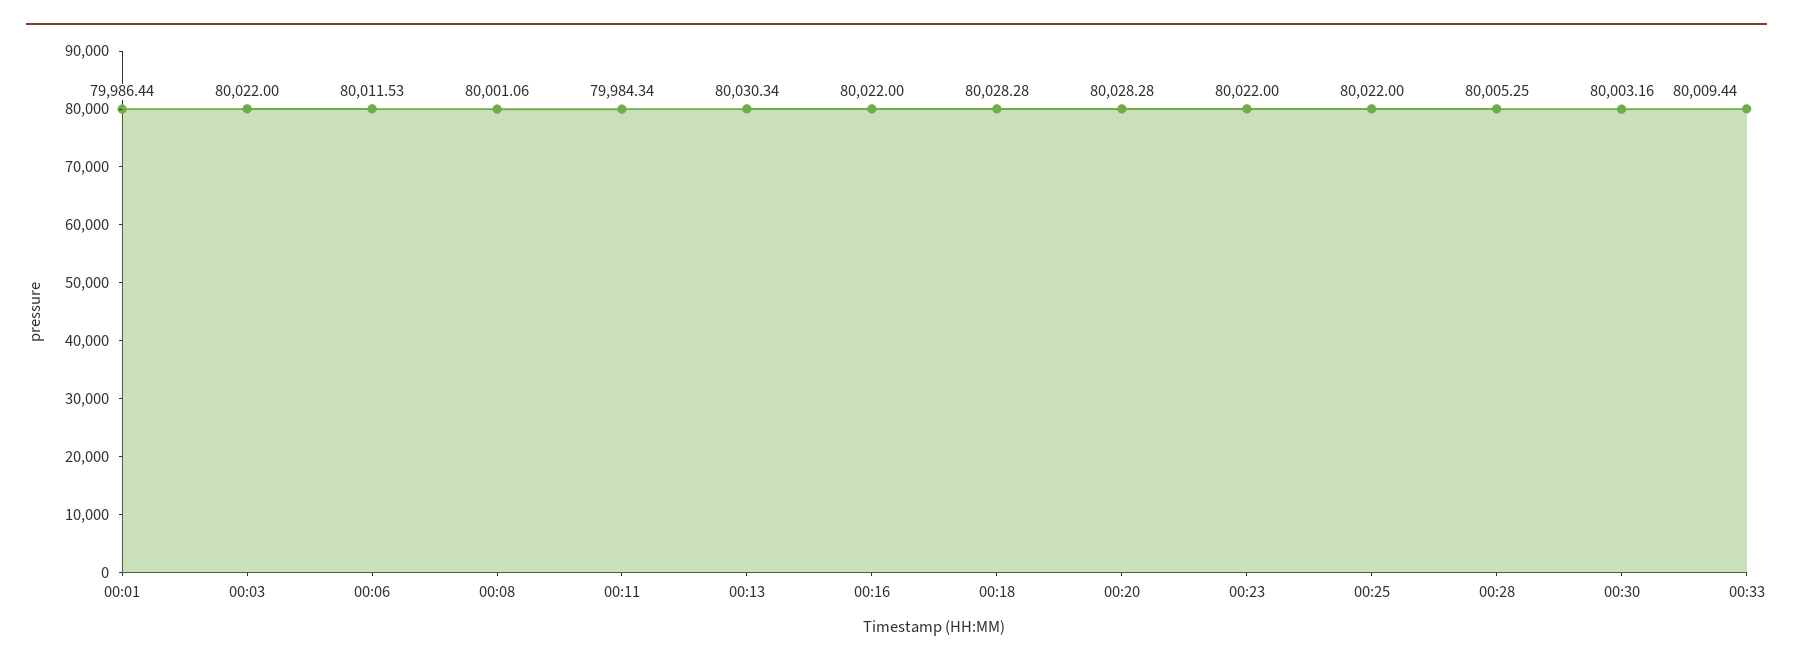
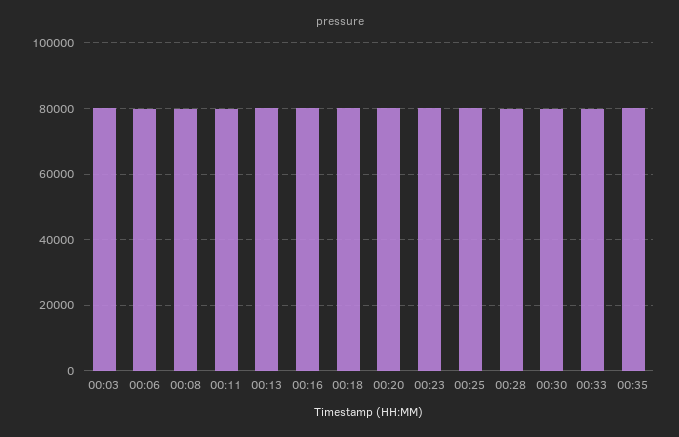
00:01: 79986.44 -> none
00:35: none -> 80000

